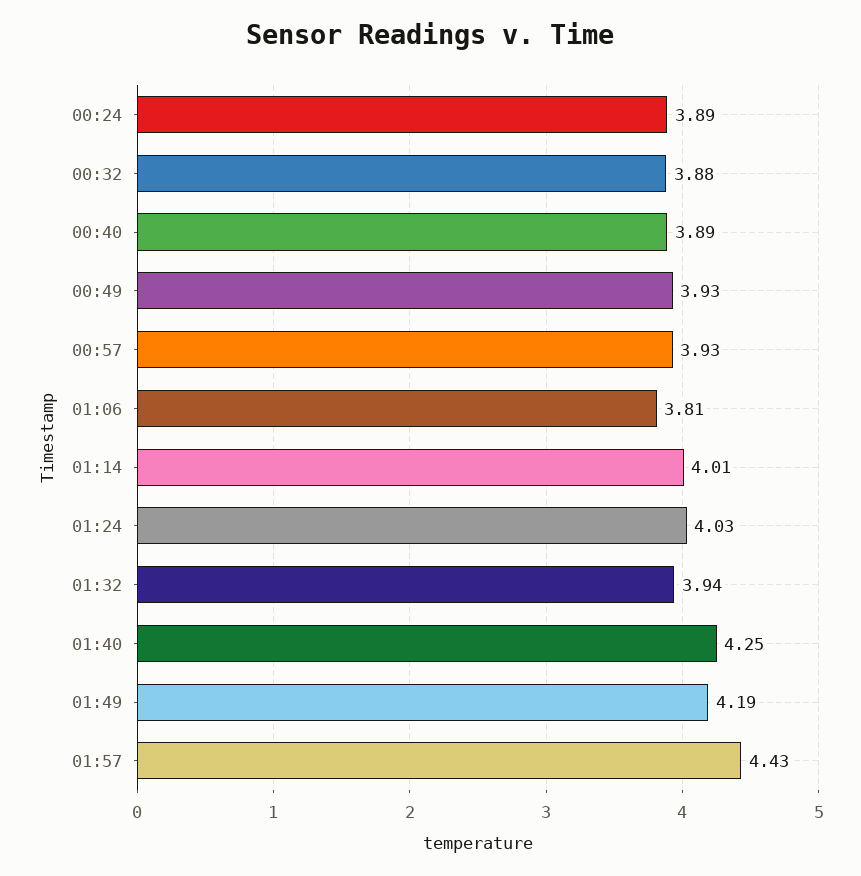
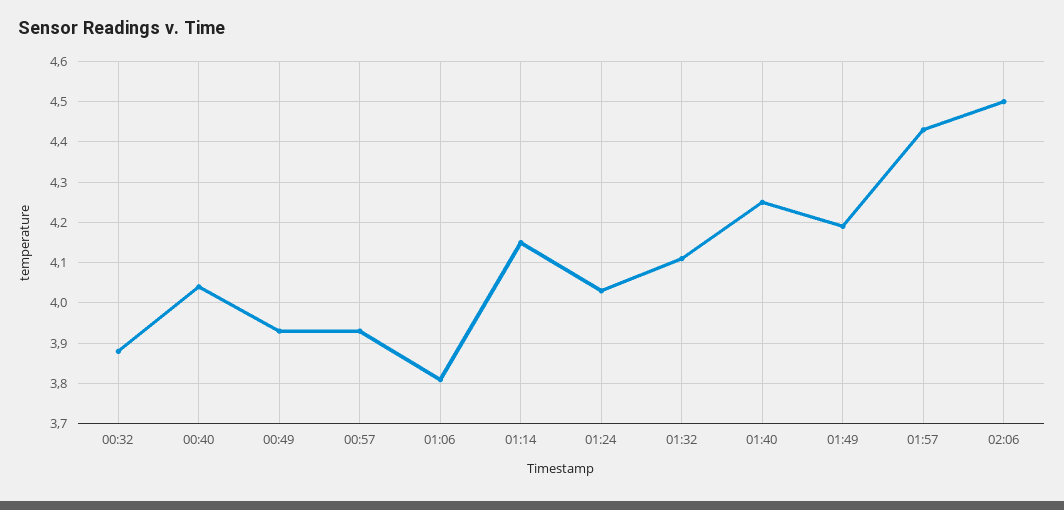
00:24: 3.89 -> none
00:40: 3.89 -> 4.05
01:14: 4.01 -> 4.15
01:32: 3.94 -> 4.1
02:06: none -> 4.5

